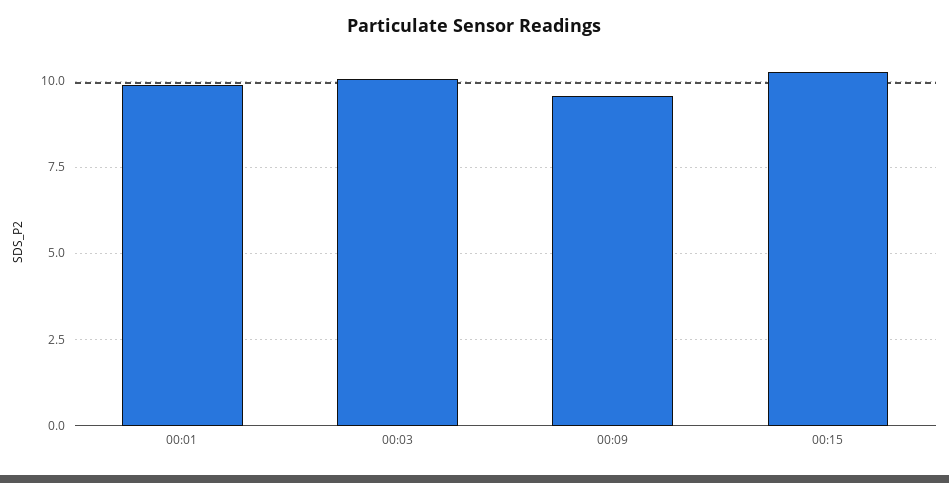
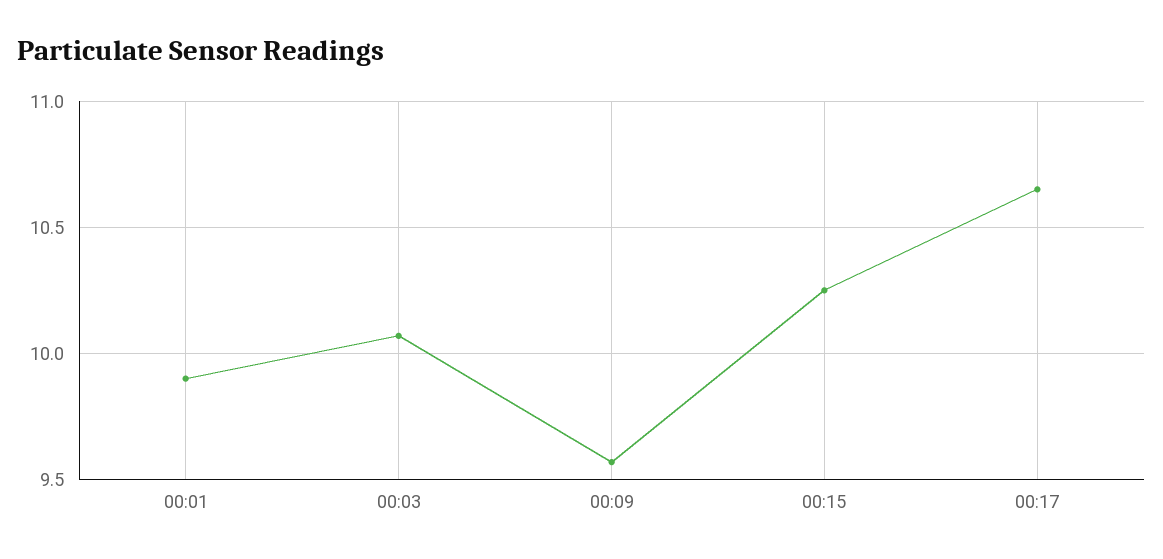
00:17: none -> 10.65

